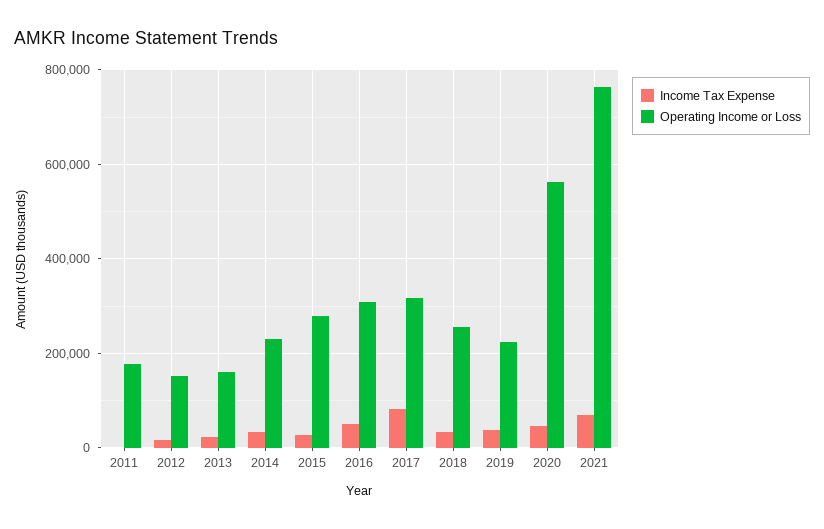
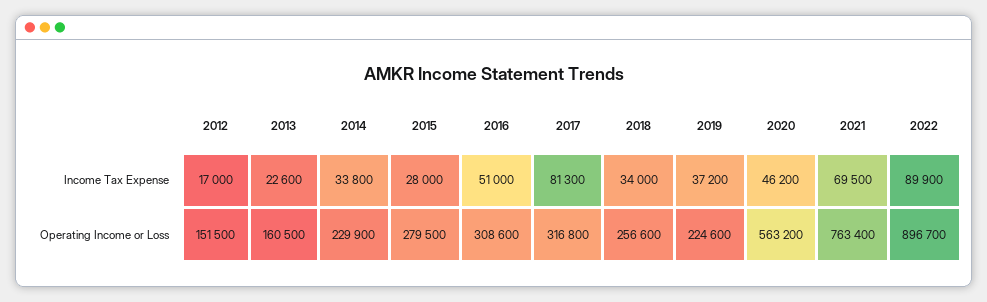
Income Tax Expense, 2011: 0 -> none
Operating Income or Loss, 2011: 180000 -> none
Income Tax Expense, 2022: none -> 89900
Operating Income or Loss, 2022: none -> 896700

